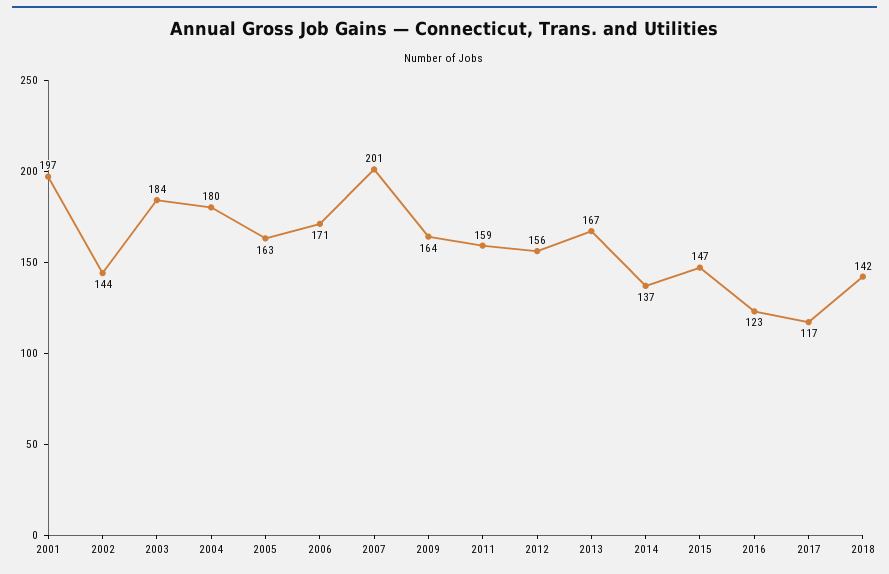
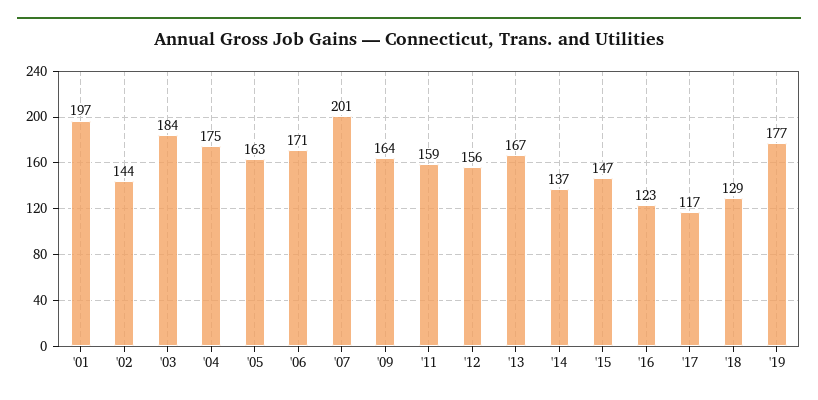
2004: 180 -> 175
2018: 142 -> 129
'19: none -> 177

